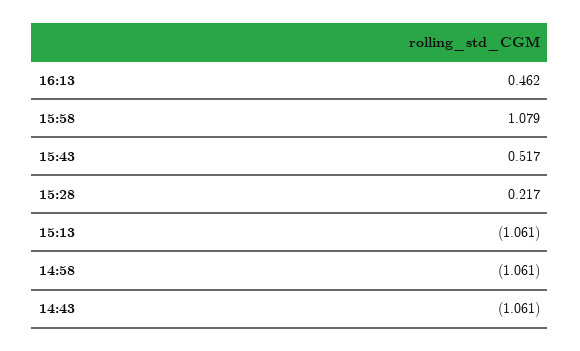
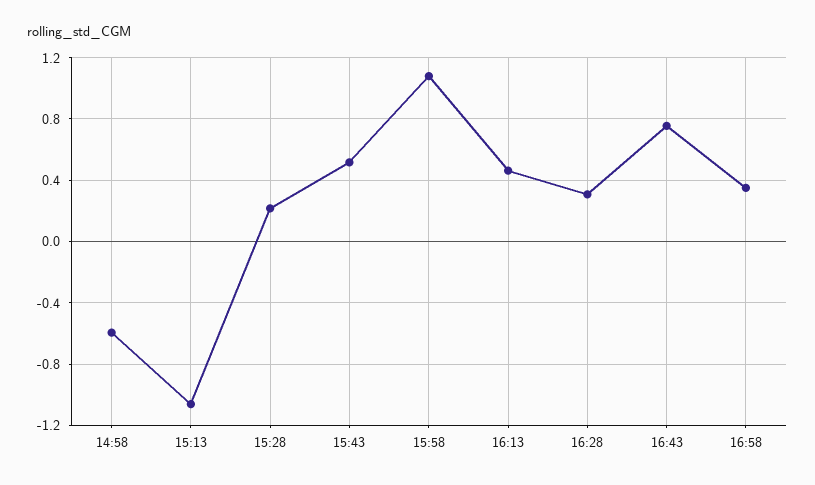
14:58: -1.061 -> -0.6
14:43: -1.061 -> none
16:28: none -> 0.3
16:43: none -> 0.75
16:58: none -> 0.35

